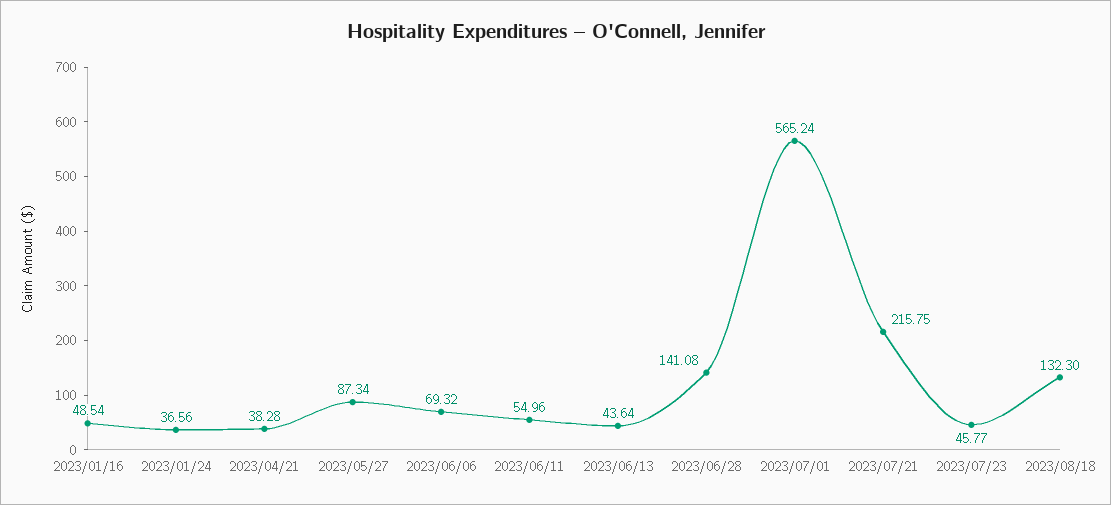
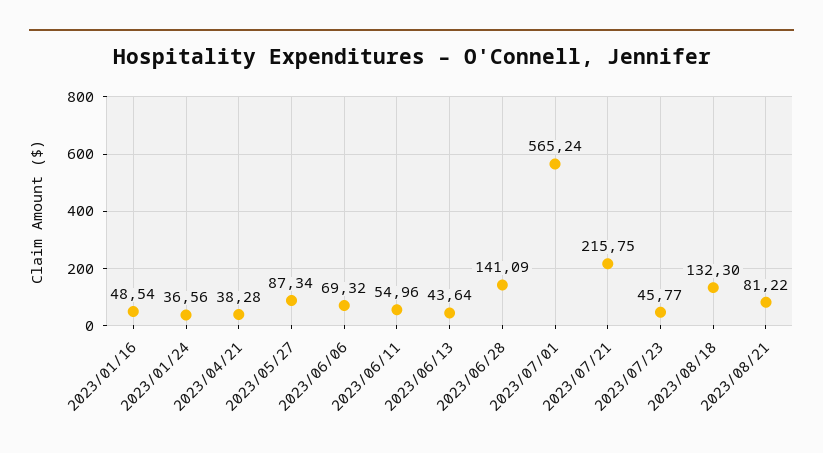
2023/06/28: 141.08 -> 141.09
2023/08/21: none -> 81.22

